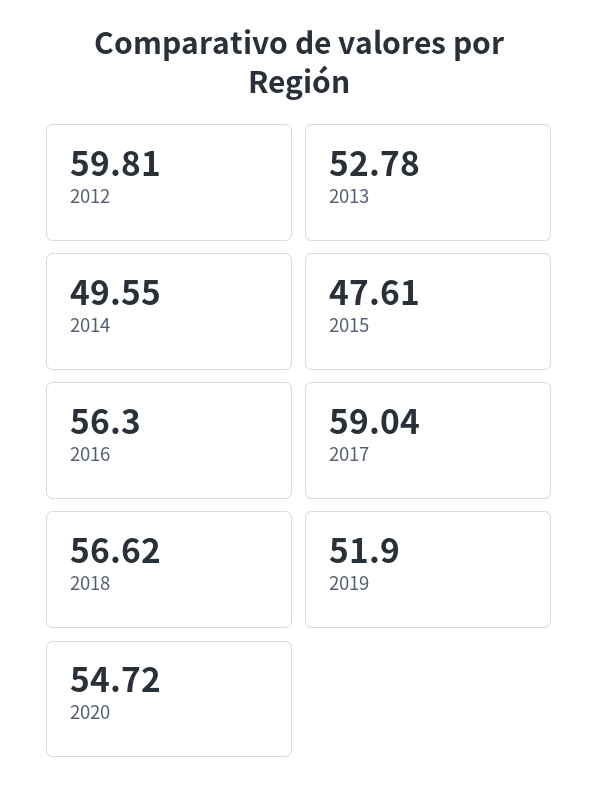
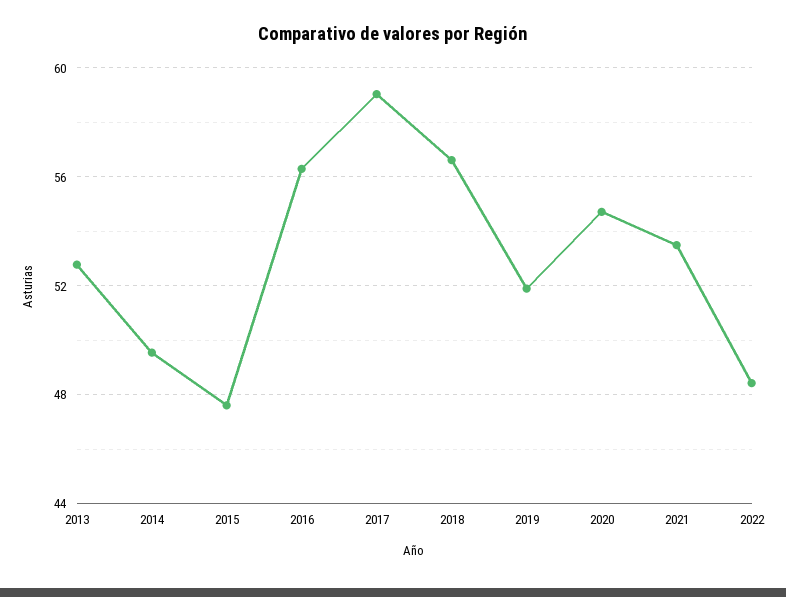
2012: 59.81 -> none
2021: none -> 53.5
2022: none -> 48.5

